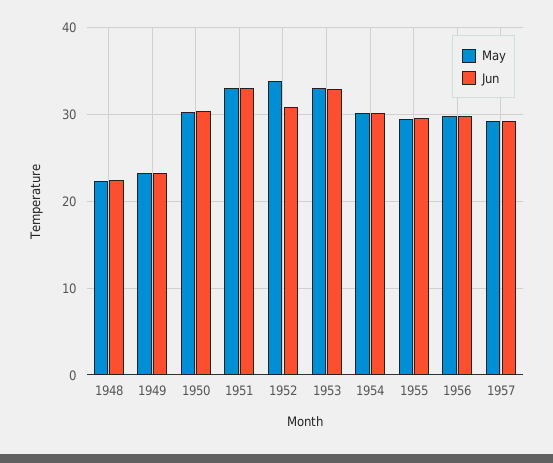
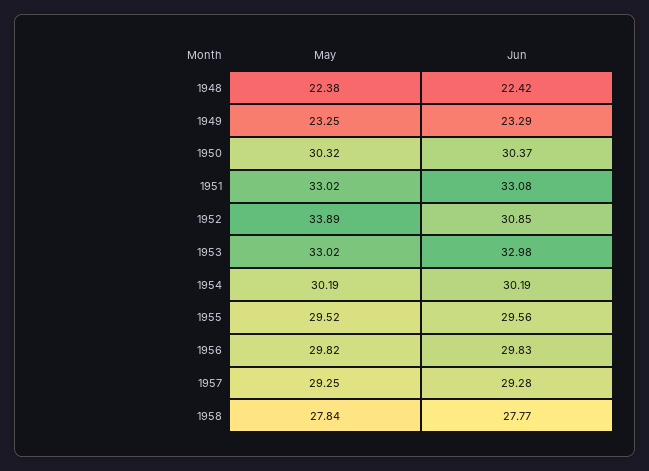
May, 1958: none -> 27.84
Jun, 1958: none -> 27.77

